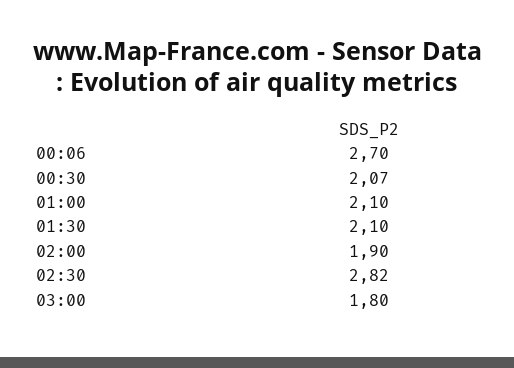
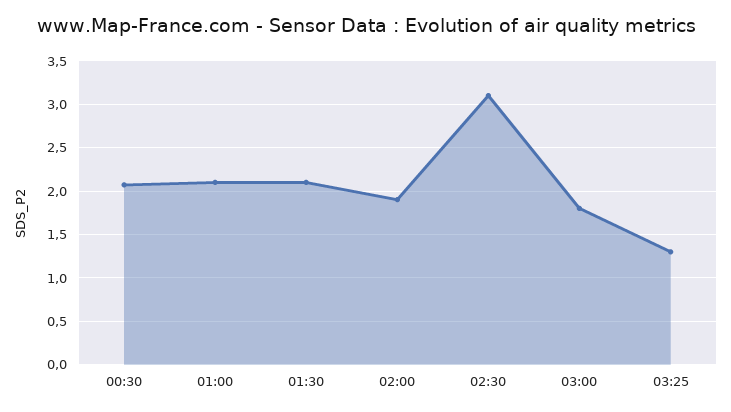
00:06: 2.7 -> none
02:30: 2.82 -> 3.1
03:25: none -> 1.3

